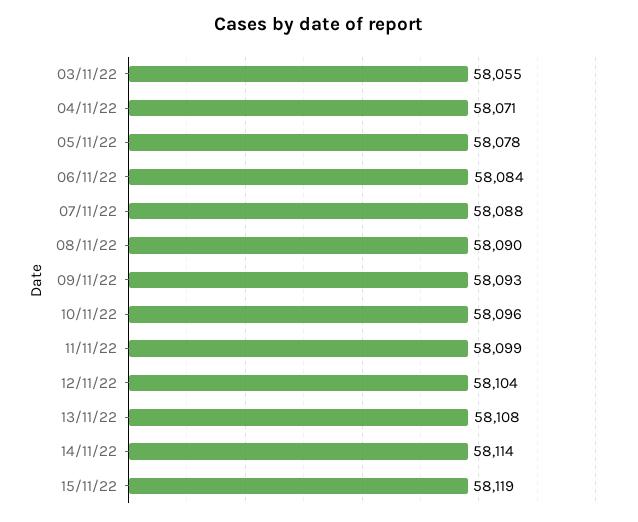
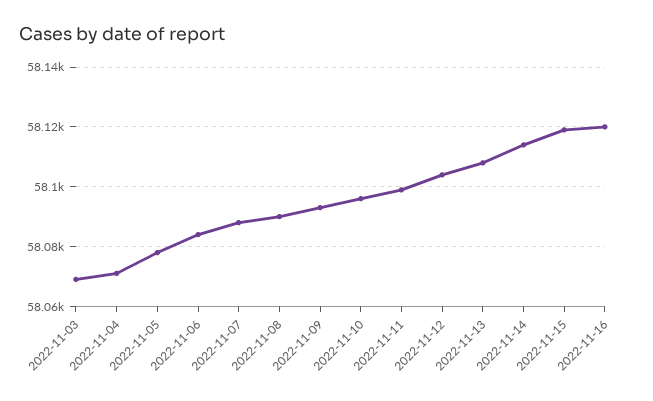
03/11/22: 58055 -> 58070
2022-11-16: none -> 58120

